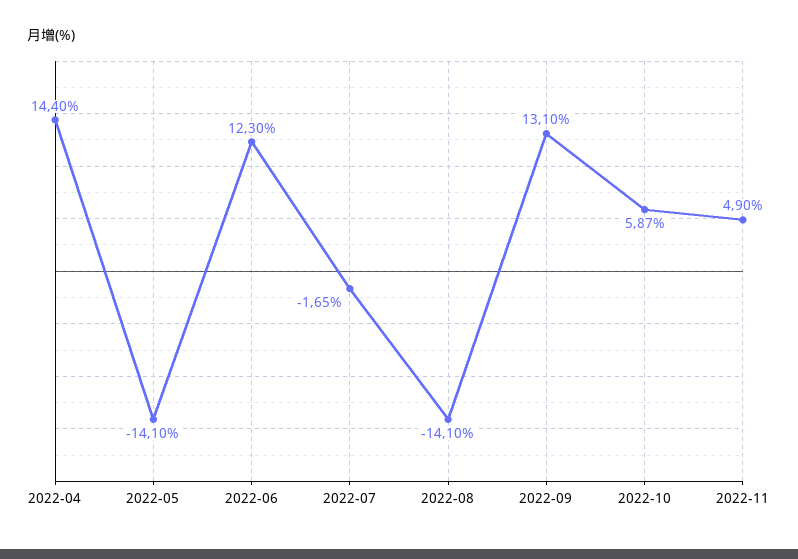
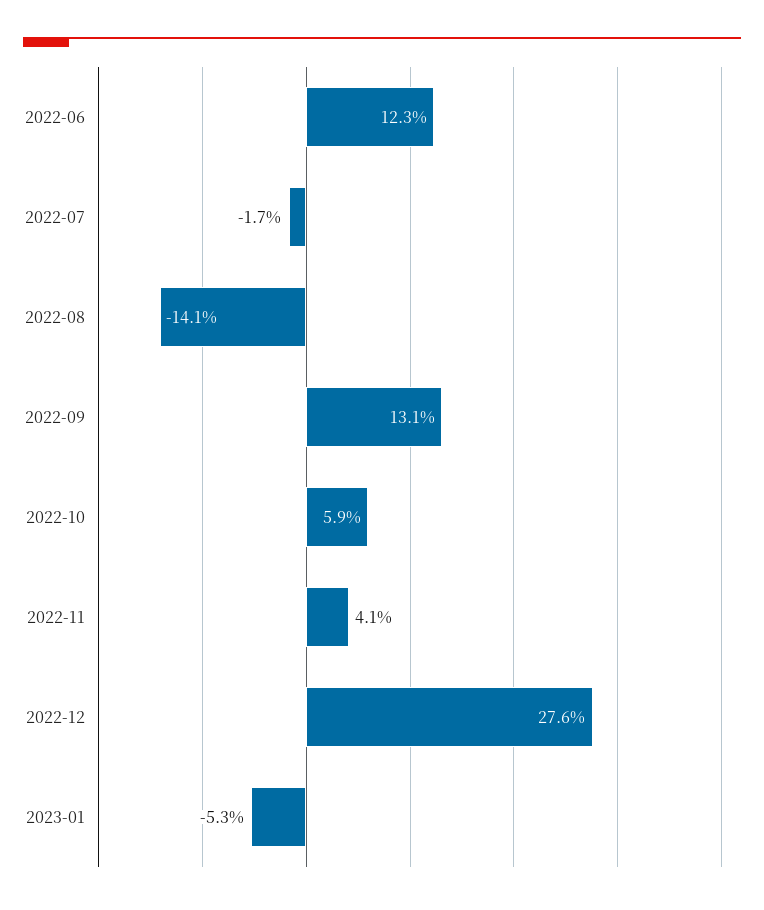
2022-04: 14.4 -> none
2022-05: -14.1 -> none
2022-11: 4.9 -> 4.1
2022-12: none -> 27.6
2023-01: none -> -5.3

